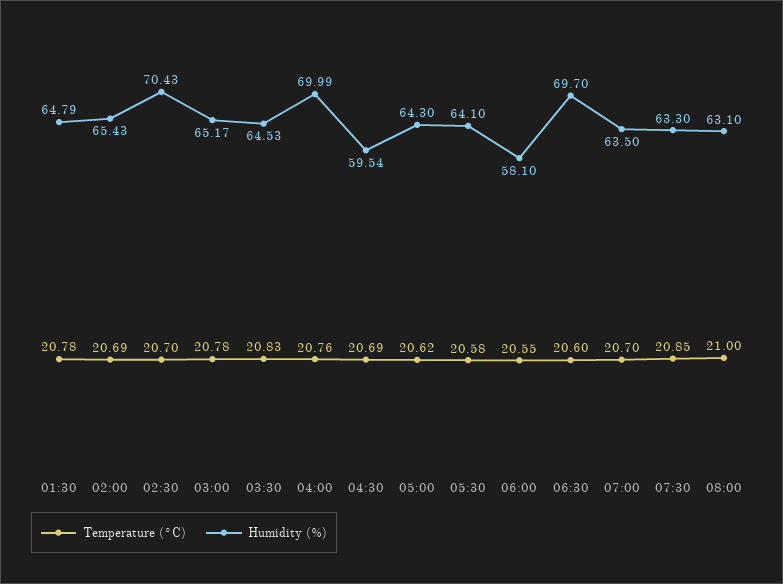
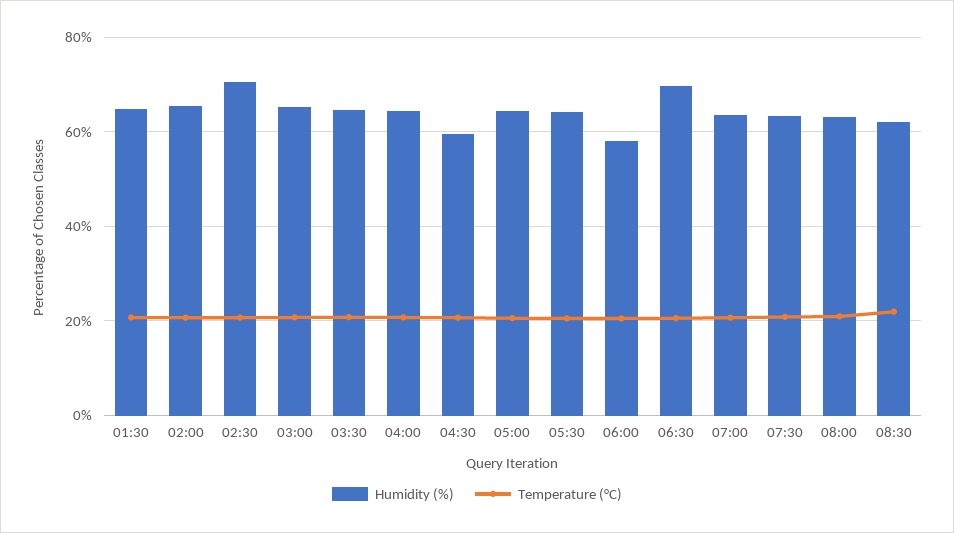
Humidity (%), 04:00: 69.99 -> 64
Humidity (%), 08:30: none -> 62
Temperature (°C), 08:30: none -> 22

